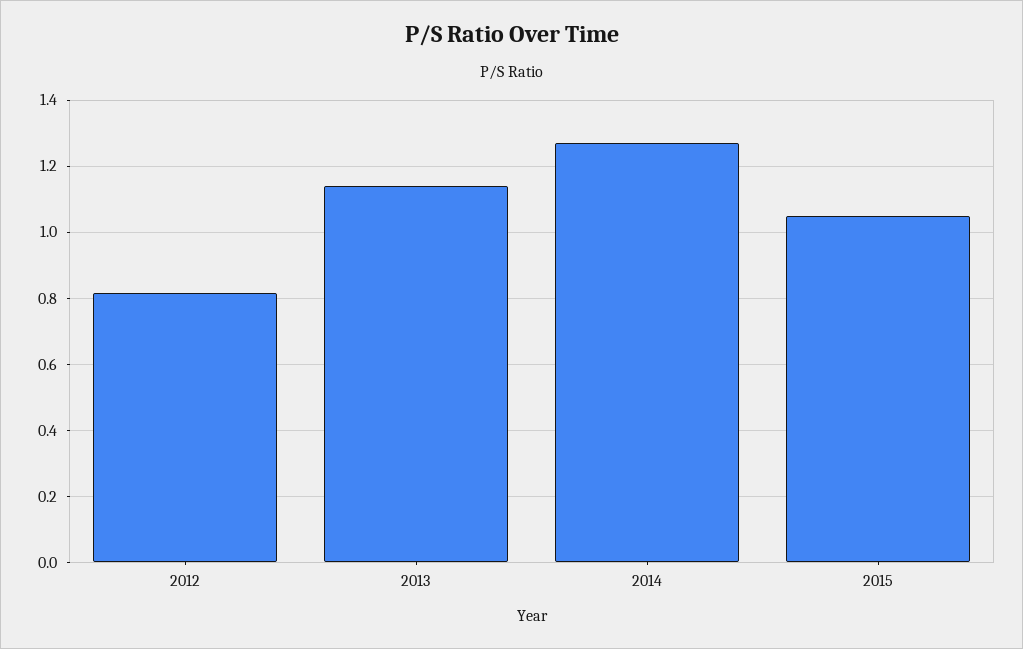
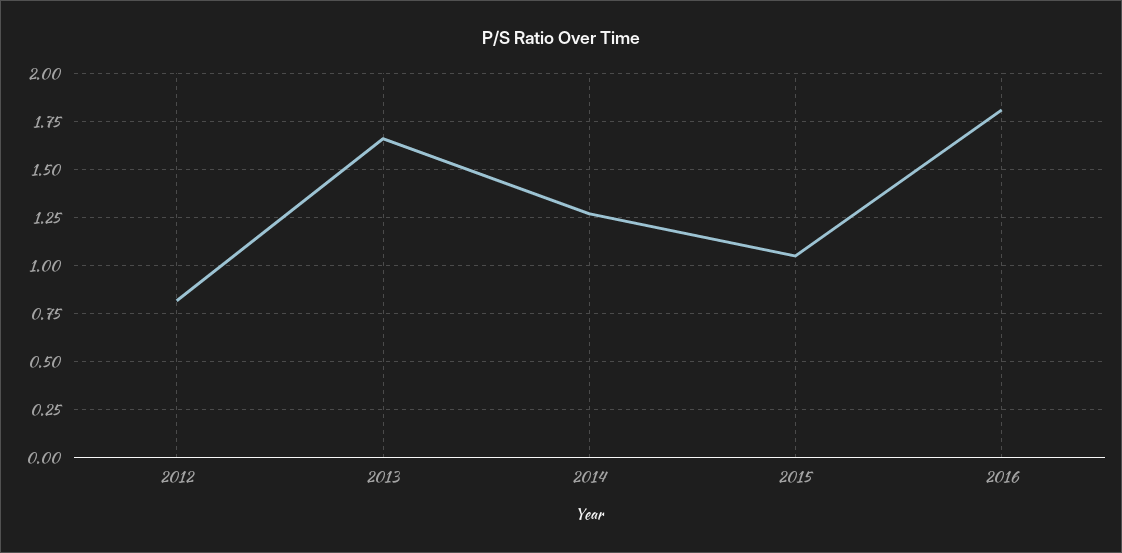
2013: 1.14 -> 1.65
2016: none -> 1.8

